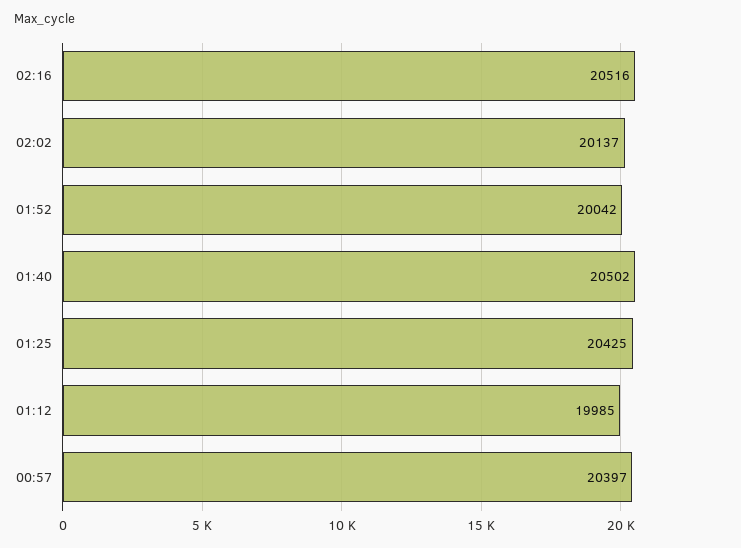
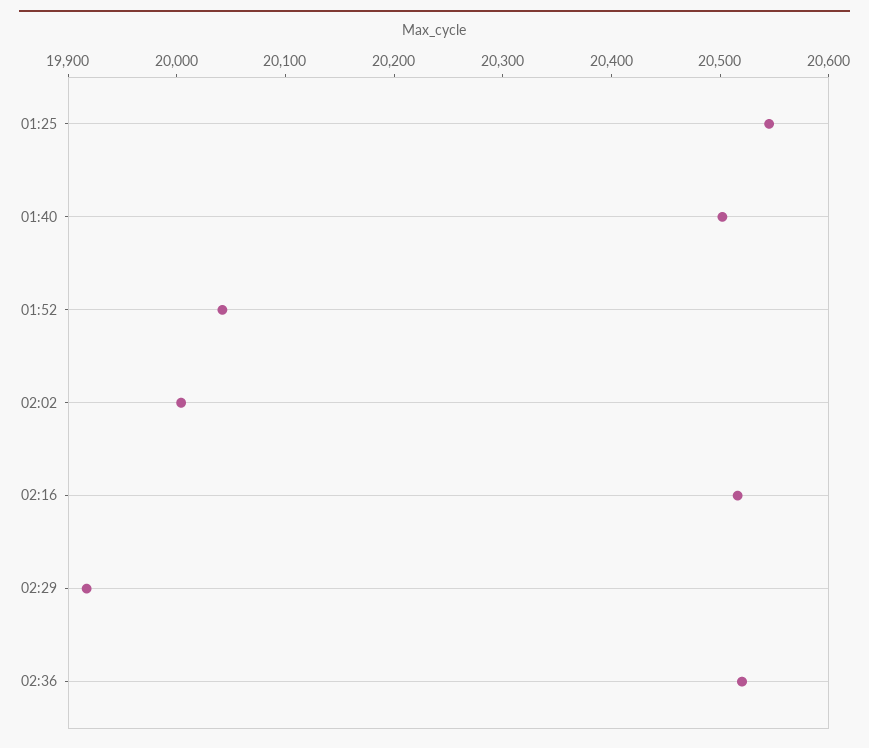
02:02: 20137 -> 20000
01:25: 20425 -> 20540
01:12: 19985 -> none
00:57: 20397 -> none
02:29: none -> 19920
02:36: none -> 20520

